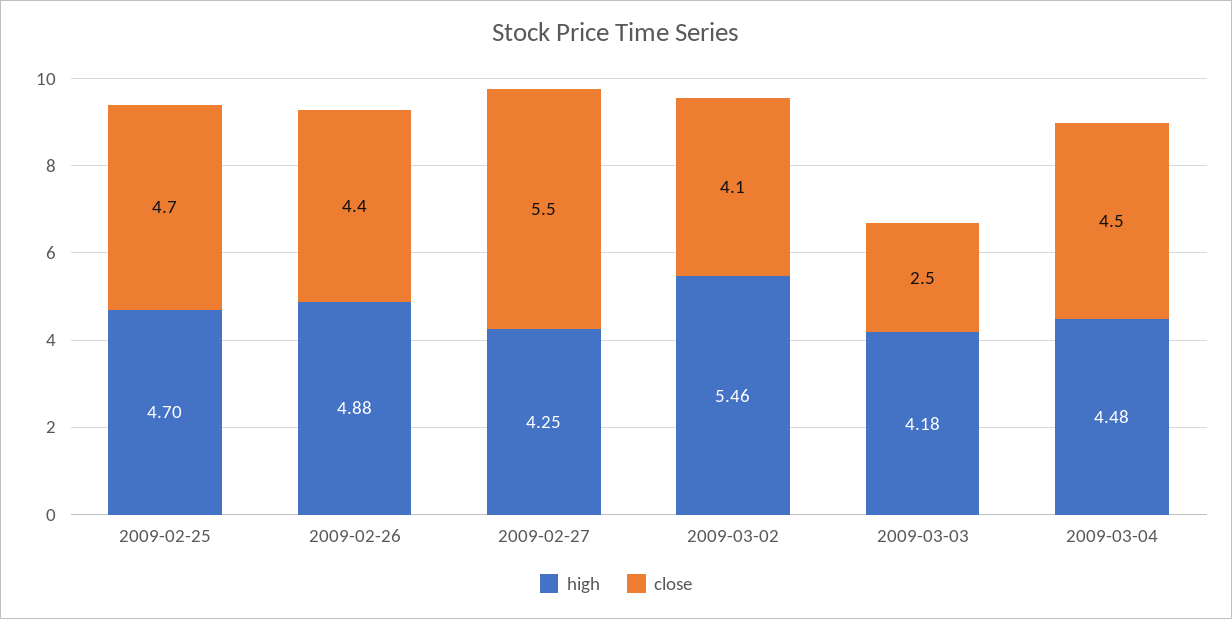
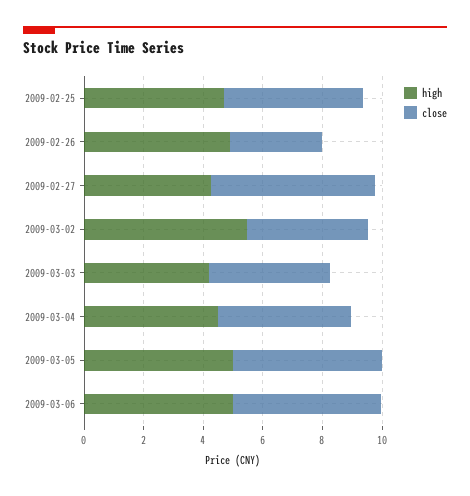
close, 2009-02-26: 4.4 -> 3
close, 2009-03-03: 2.5 -> 4
high, 2009-03-05: none -> 5
close, 2009-03-05: none -> 5
high, 2009-03-06: none -> 5
close, 2009-03-06: none -> 5

